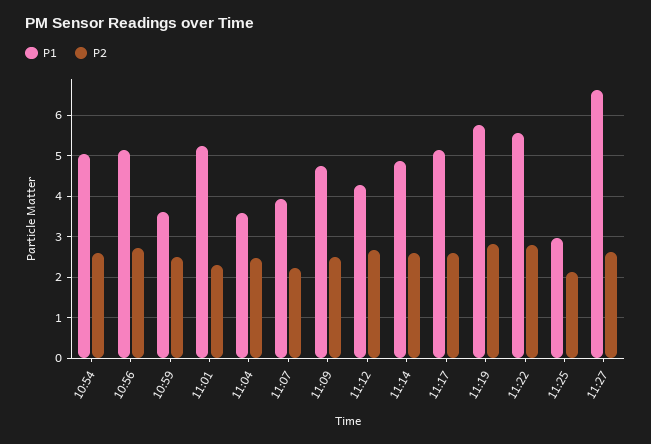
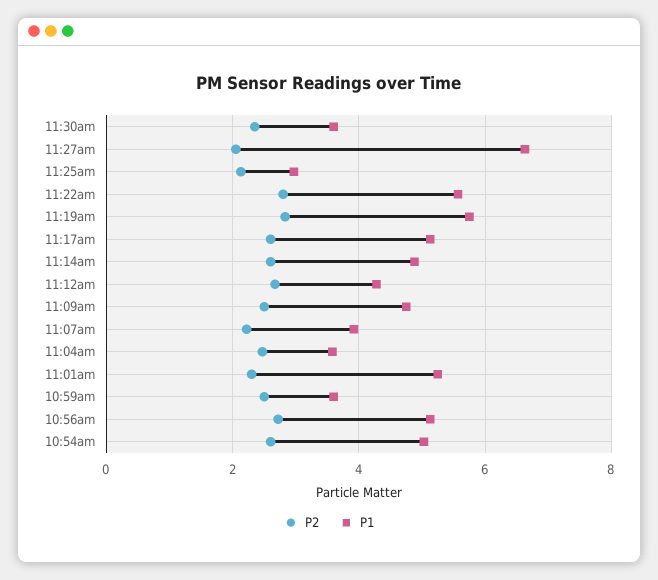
P2, 11:27: 2.6 -> 2
P2, 11:30am: none -> 2.4
P1, 11:30am: none -> 3.6

